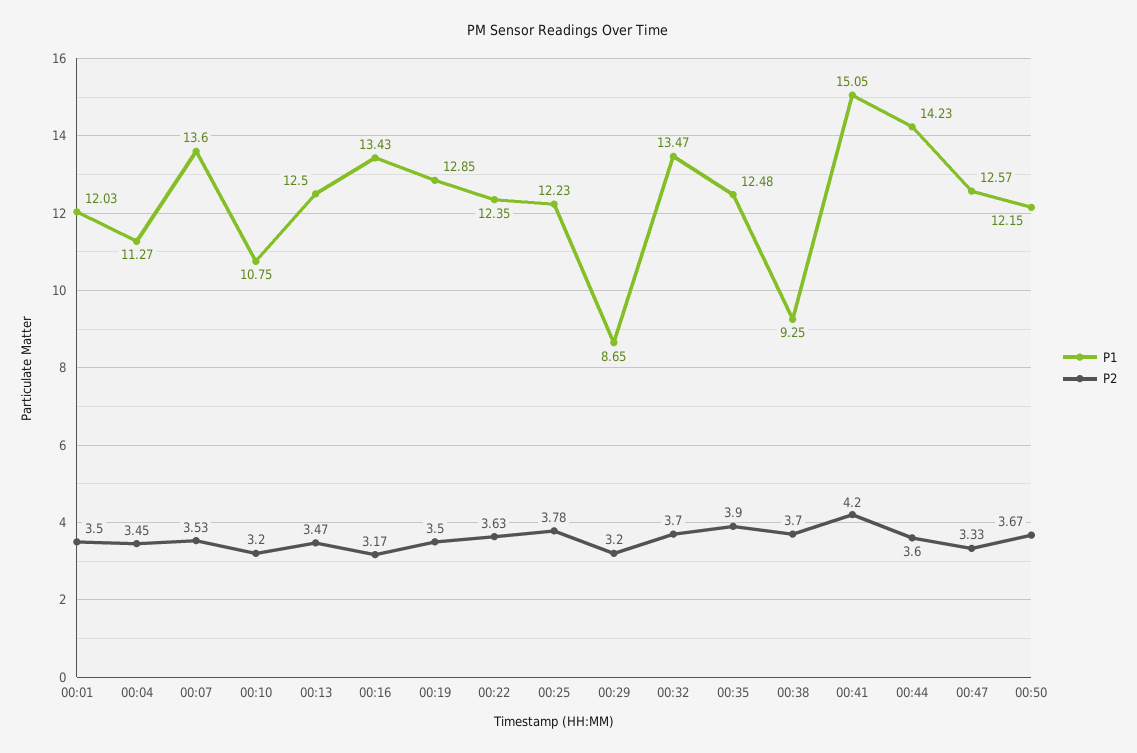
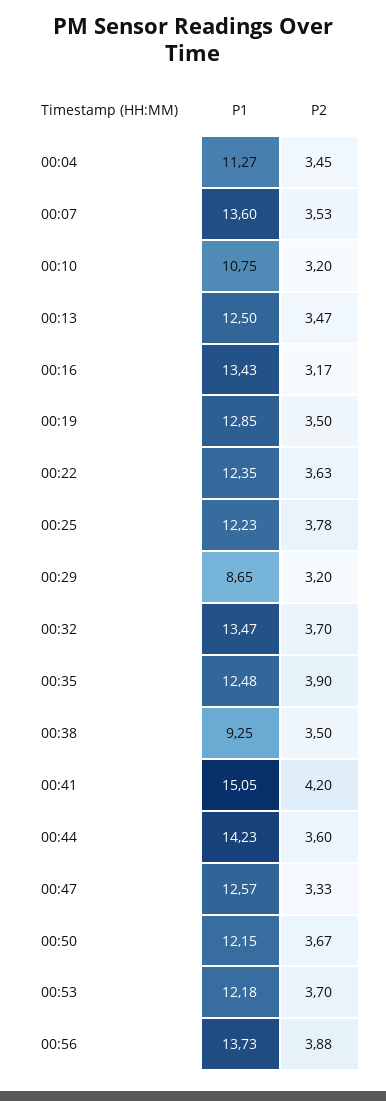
P1, 00:01: 12.03 -> none
P2, 00:01: 3.5 -> none
P2, 00:38: 3.7 -> 3.5
P1, 00:53: none -> 12.18
P2, 00:53: none -> 3.7
P1, 00:56: none -> 13.73
P2, 00:56: none -> 3.88

